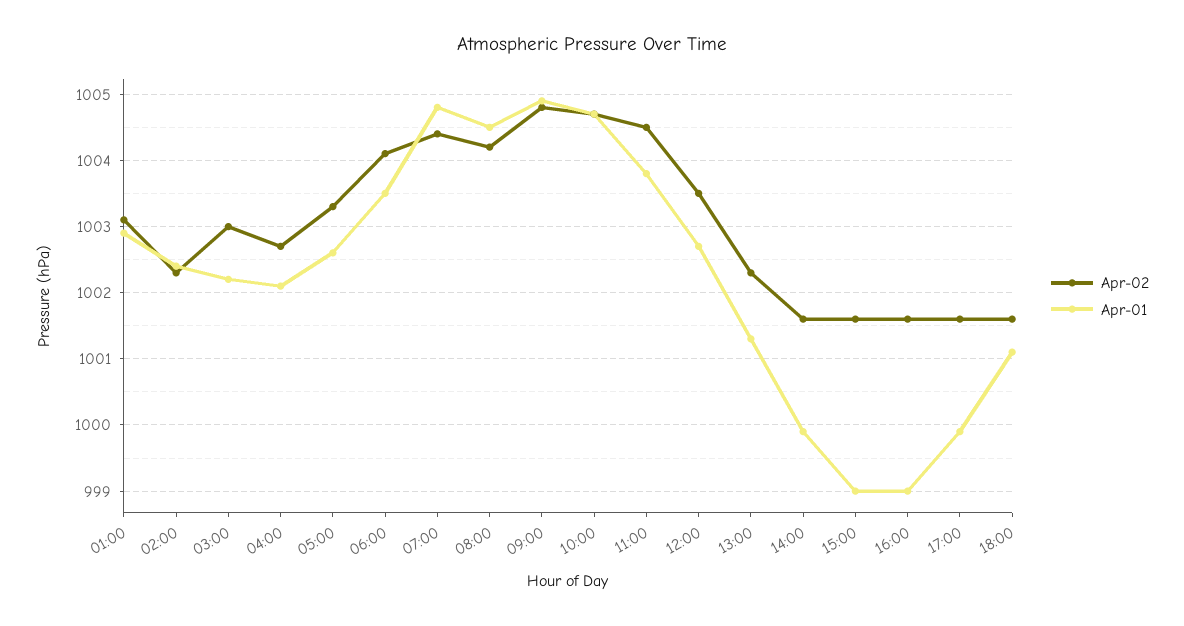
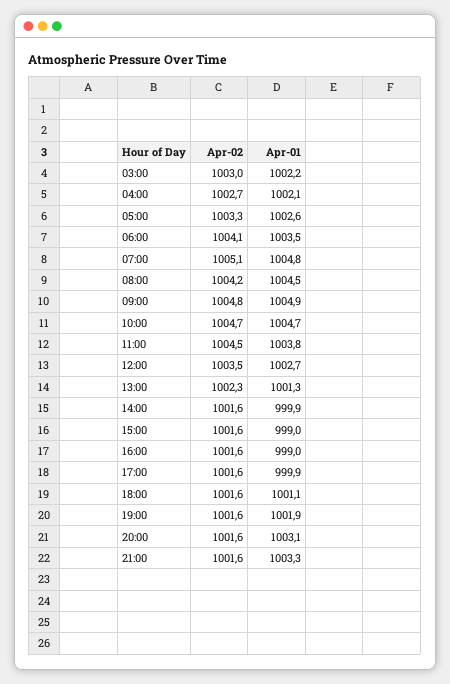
Apr-02, 01:00: 1003.1 -> none
Apr-01, 01:00: 1002.9 -> none
Apr-02, 02:00: 1002.3 -> none
Apr-01, 02:00: 1002.4 -> none
Apr-02, 07:00: 1004.4 -> 1005.1
Apr-02, 19:00: none -> 1001.6
Apr-01, 19:00: none -> 1001.9
Apr-02, 20:00: none -> 1001.6
Apr-01, 20:00: none -> 1003.1
Apr-02, 21:00: none -> 1001.6
Apr-01, 21:00: none -> 1003.3

